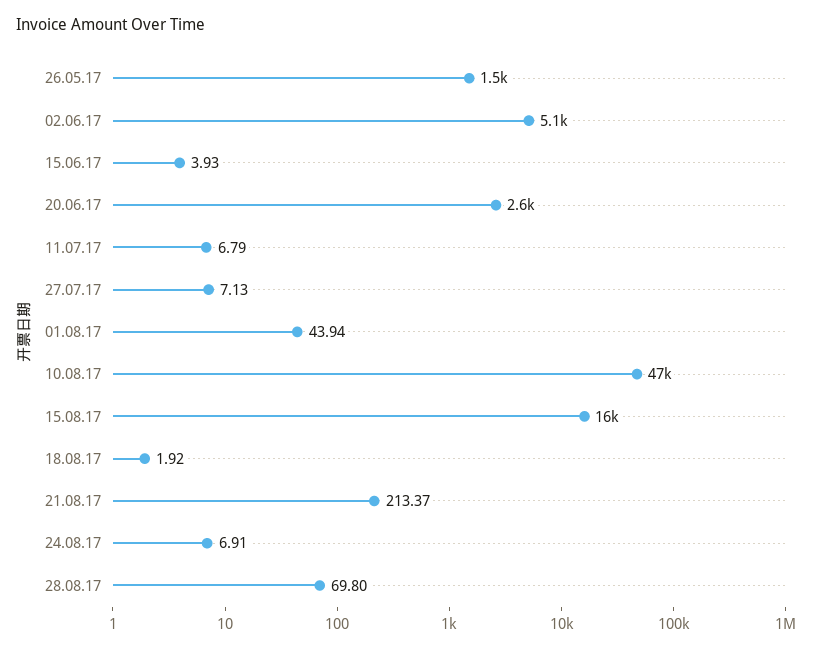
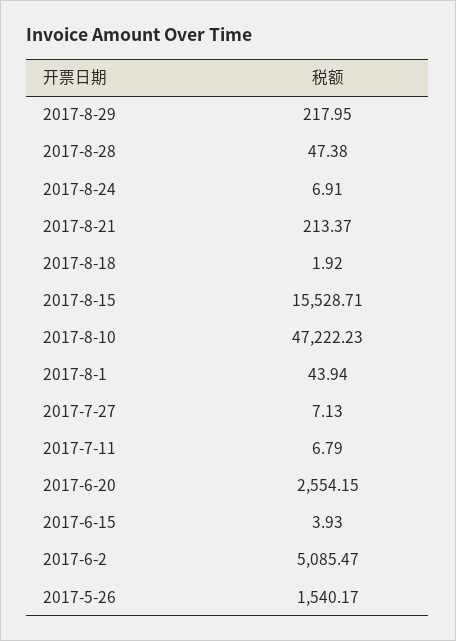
28.08.17: 69.8 -> 47.38
2017-8-29: none -> 217.95

